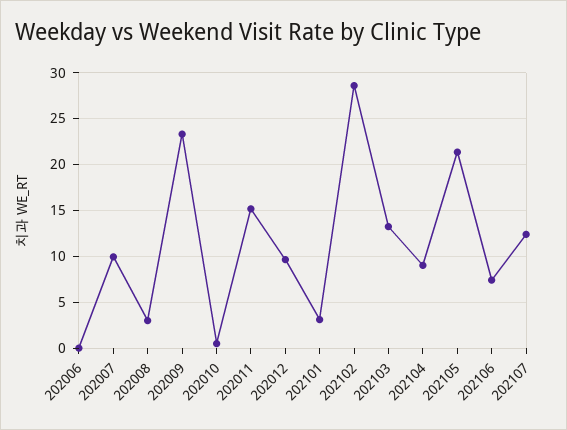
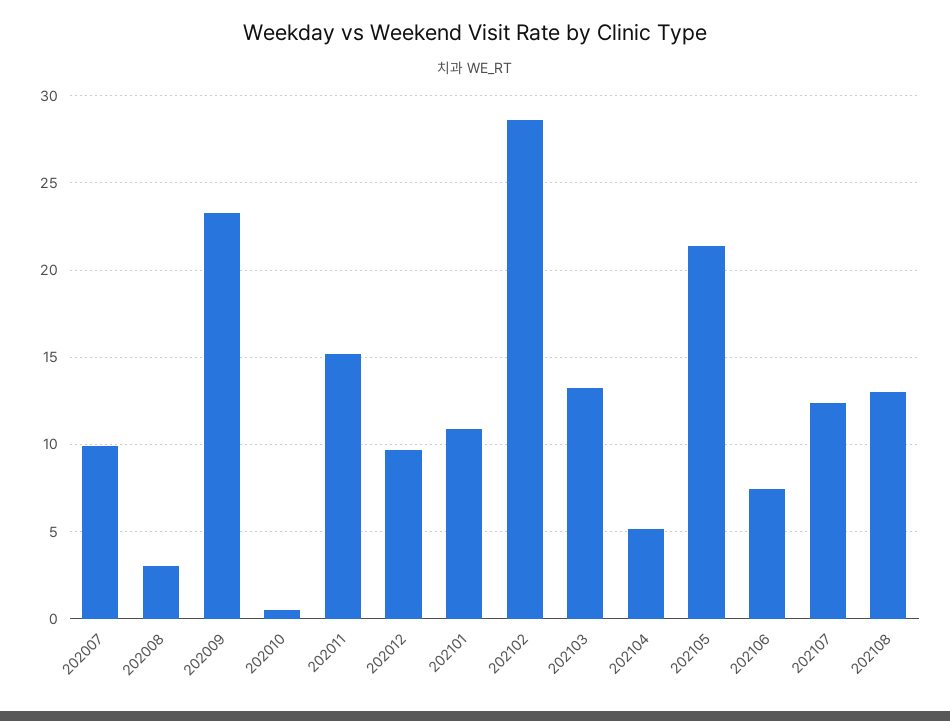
202006: 0 -> none
202101: 3 -> 11
202104: 9 -> 5
202108: none -> 13

